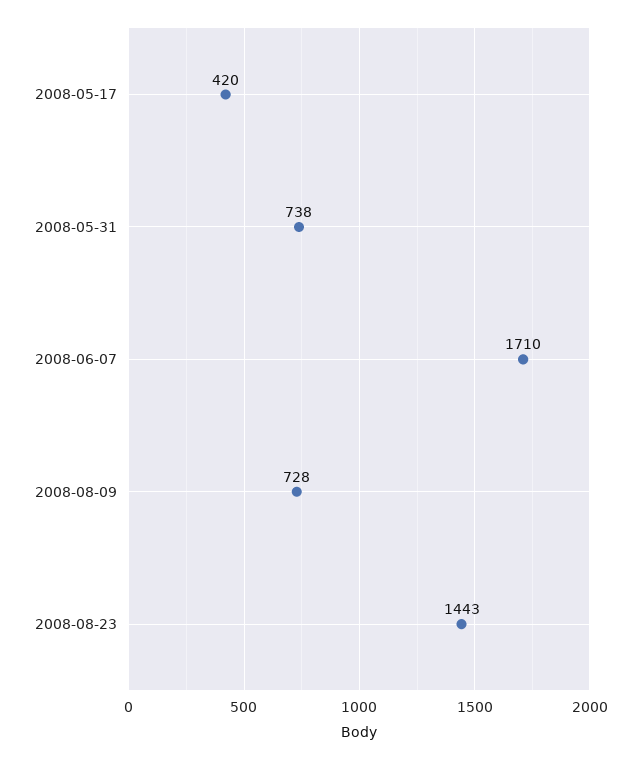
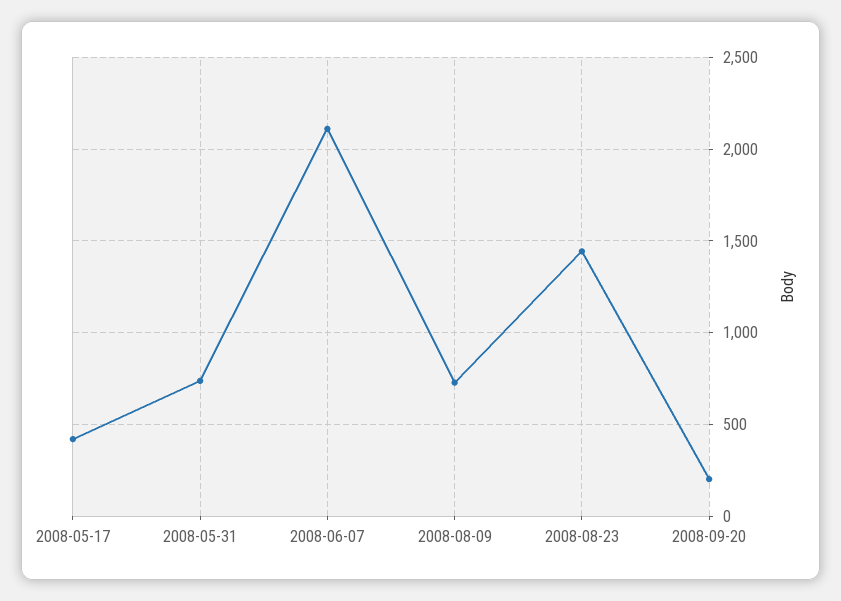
2008-06-07: 1710 -> 2100
2008-09-20: none -> 200

